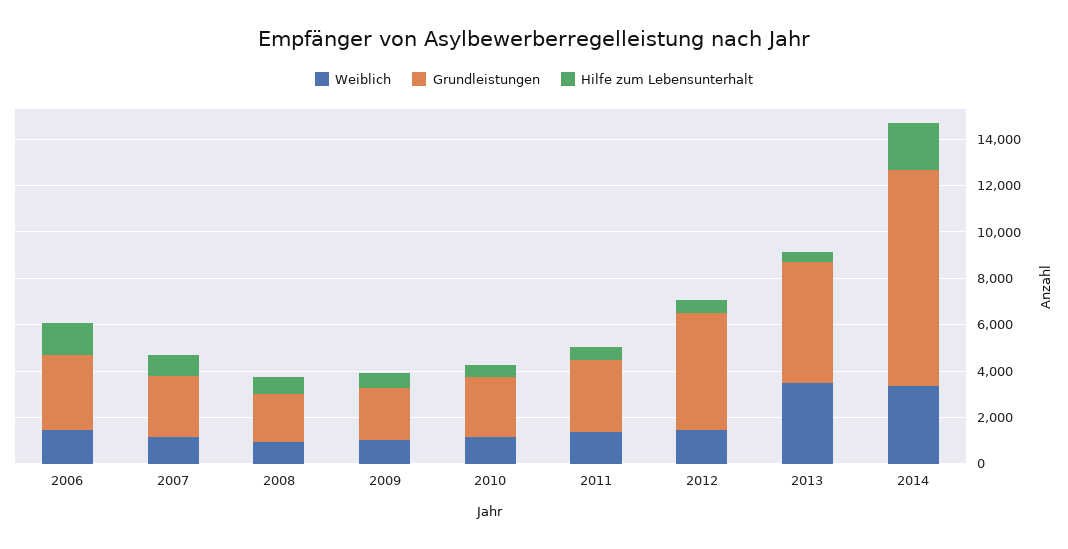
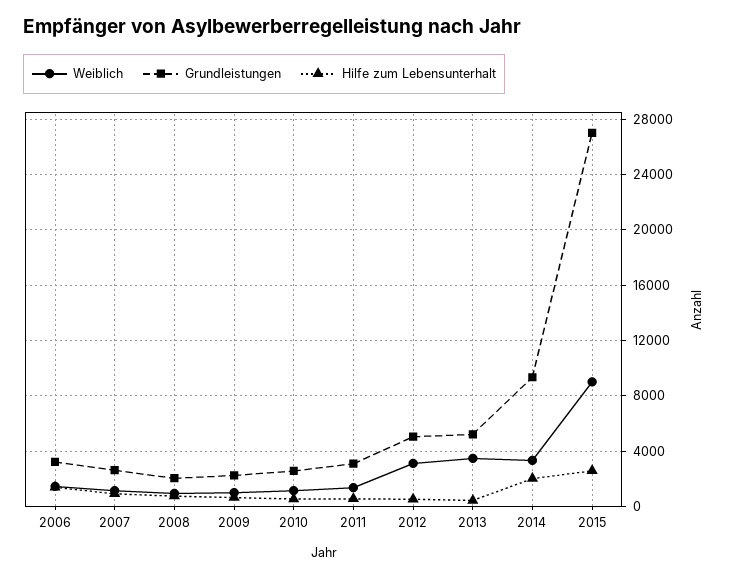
Weiblich, 2012: 1500 -> 3000
Weiblich, 2015: none -> 9000
Grundleistungen, 2015: none -> 27000
Hilfe zum Lebensunterhalt, 2015: none -> 2500

